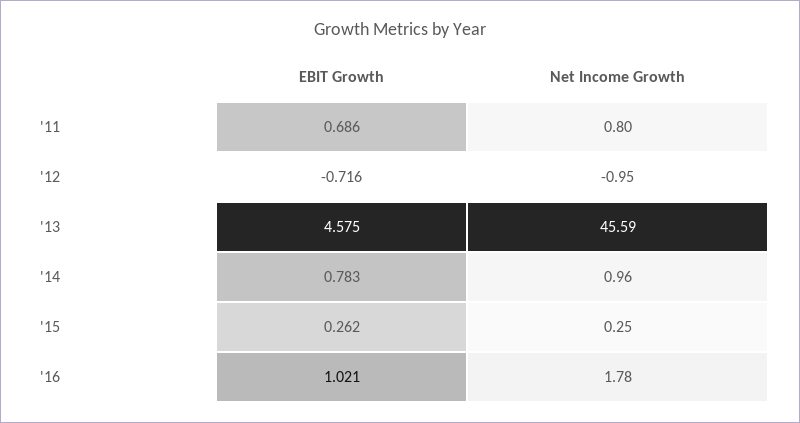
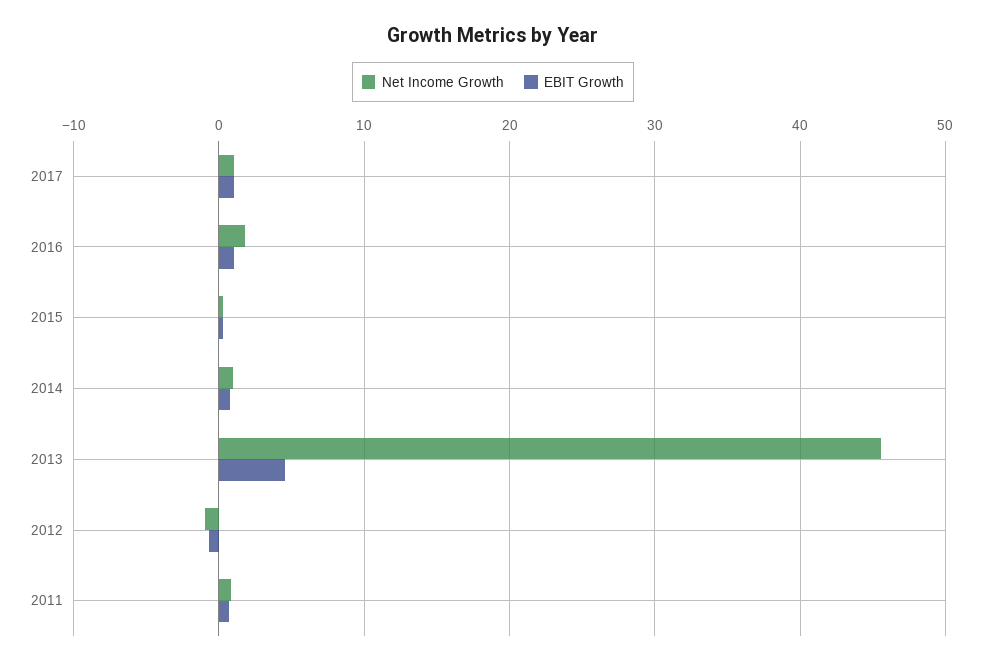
Net Income Growth, 2017: none -> 1
EBIT Growth, 2017: none -> 1

